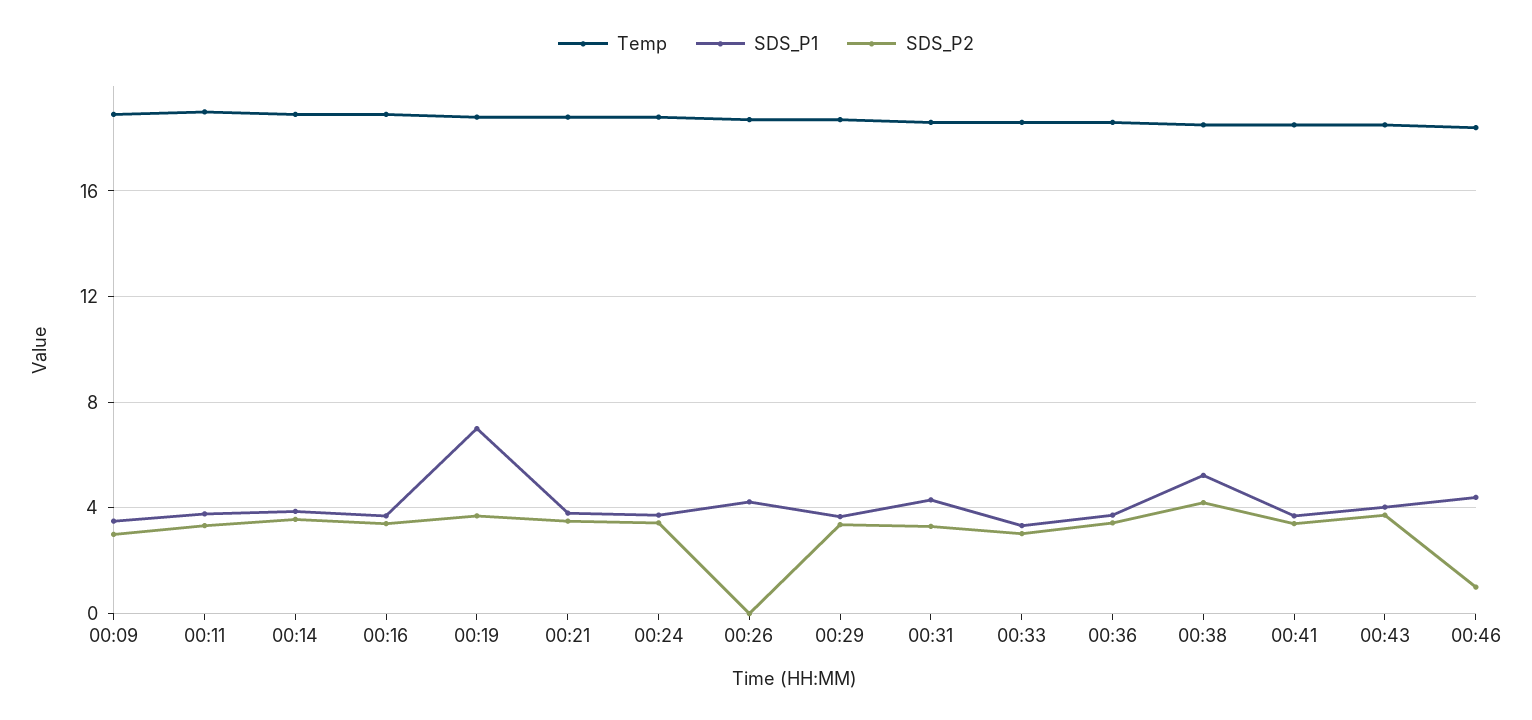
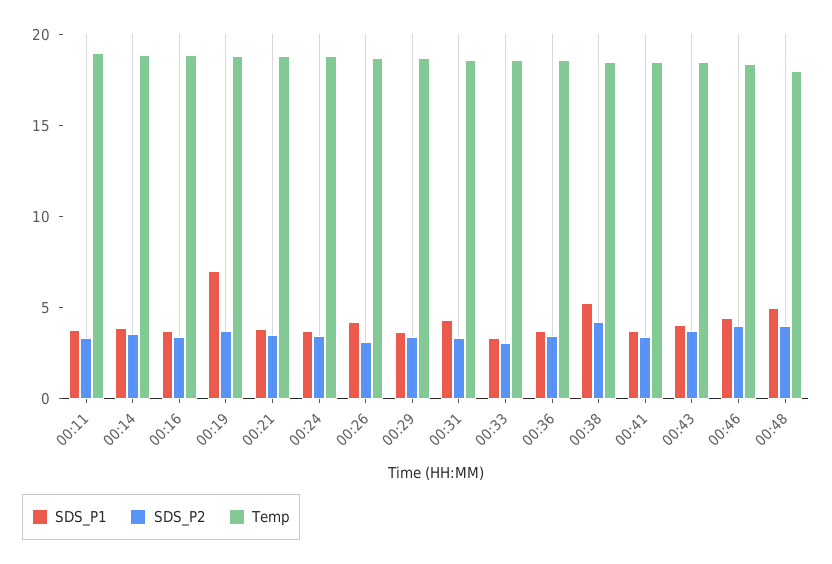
Temp, 00:09: 19 -> none
SDS_P1, 00:09: 3.5 -> none
SDS_P2, 00:09: 3 -> none
SDS_P2, 00:26: 0 -> 3
SDS_P2, 00:46: 1 -> 4
SDS_P1, 00:48: none -> 5
SDS_P2, 00:48: none -> 4
Temp, 00:48: none -> 18

